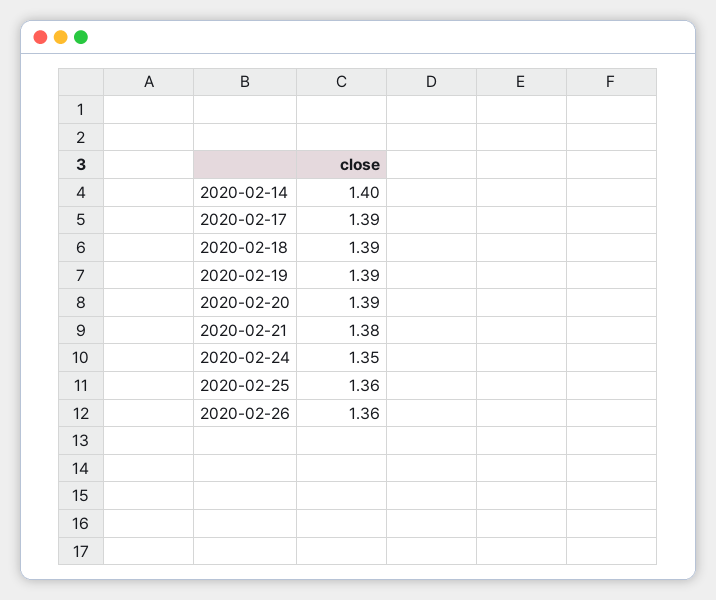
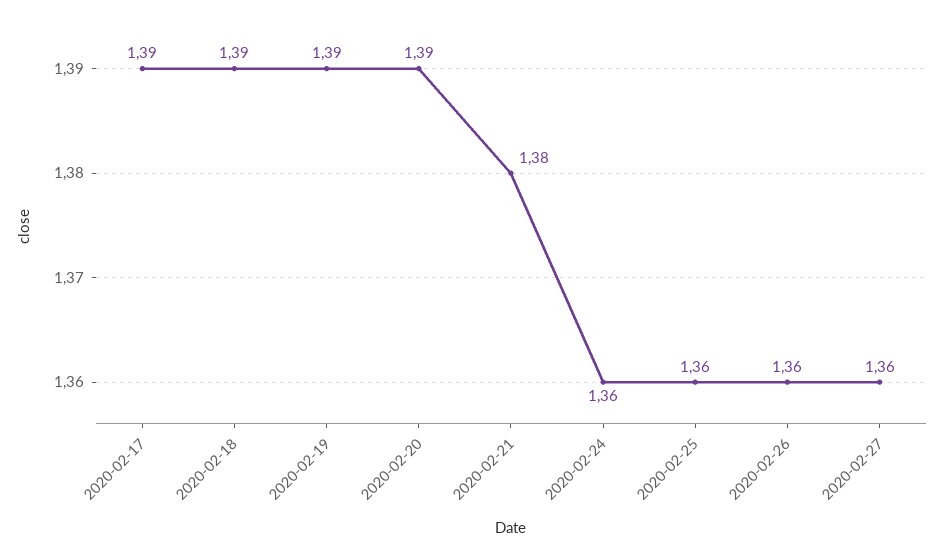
2020-02-14: 1.4 -> none
2020-02-24: 1.35 -> 1.36
2020-02-27: none -> 1.36

